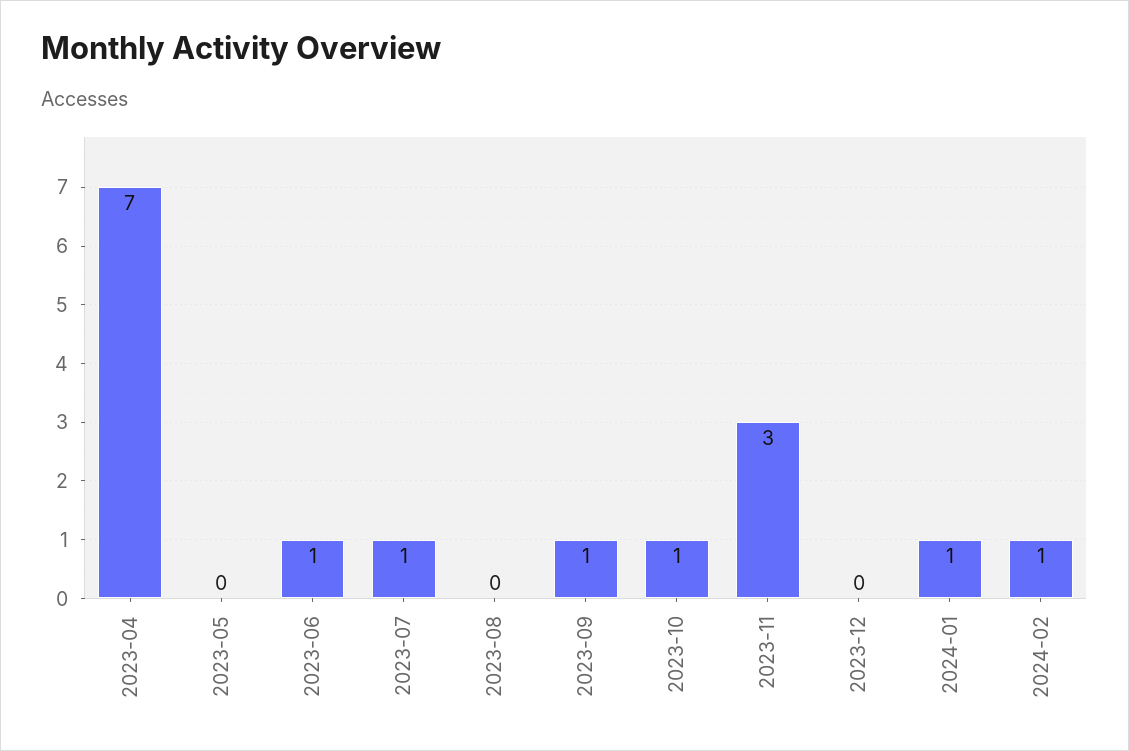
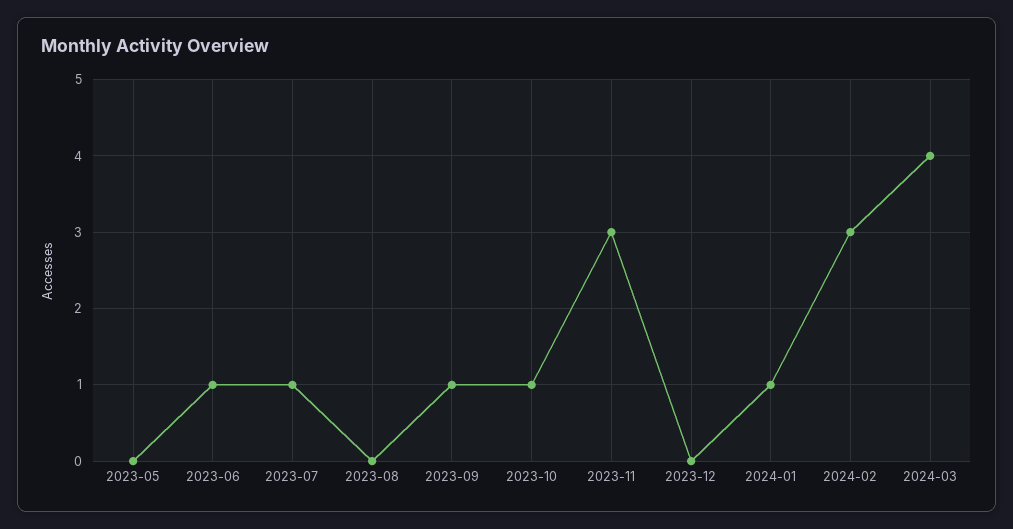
2023-04: 7 -> none
2024-02: 1 -> 3
2024-03: none -> 4

